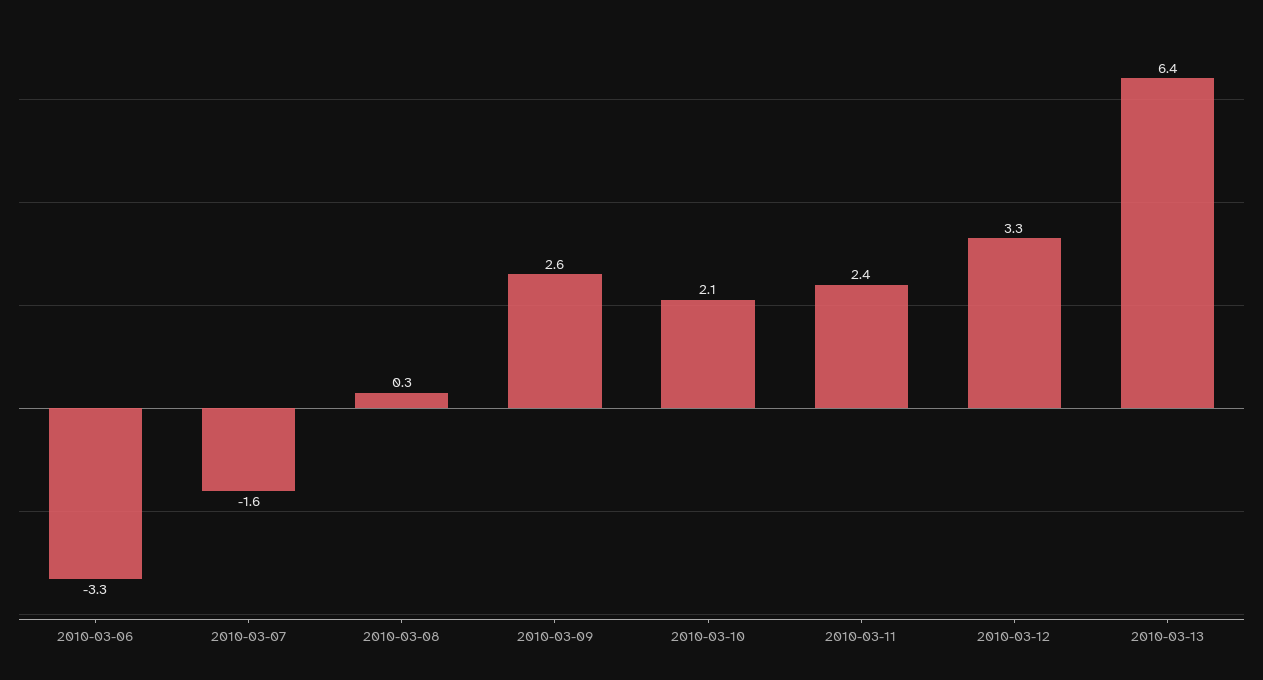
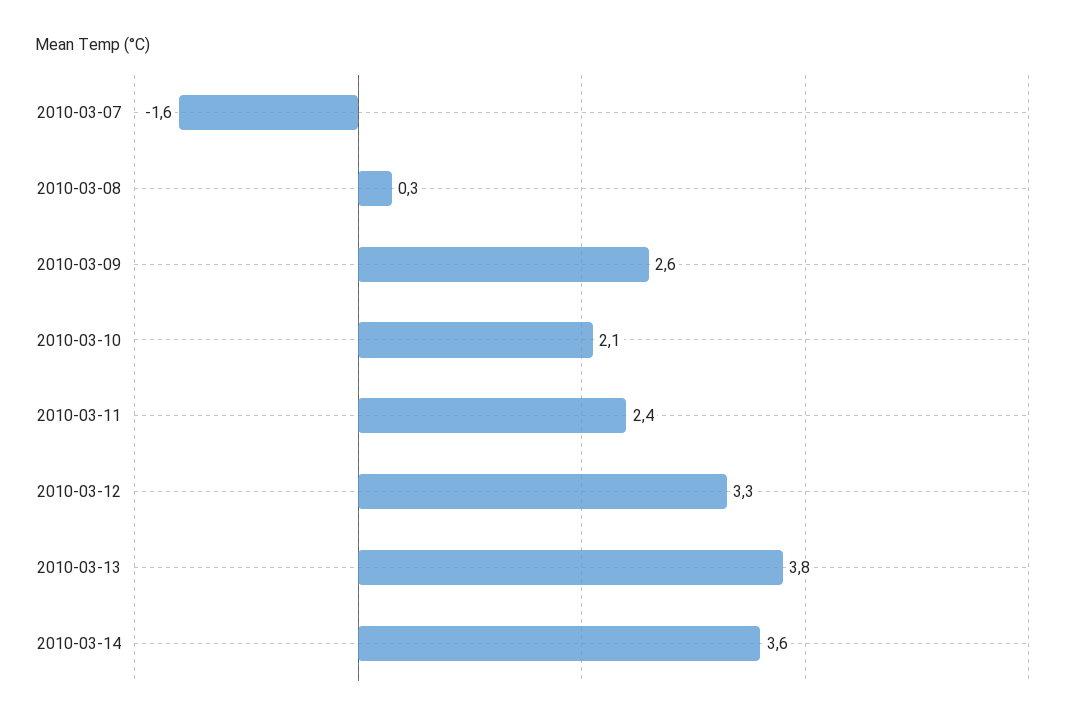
2010-03-06: -3.3 -> none
2010-03-13: 6.4 -> 3.8
2010-03-14: none -> 3.6

